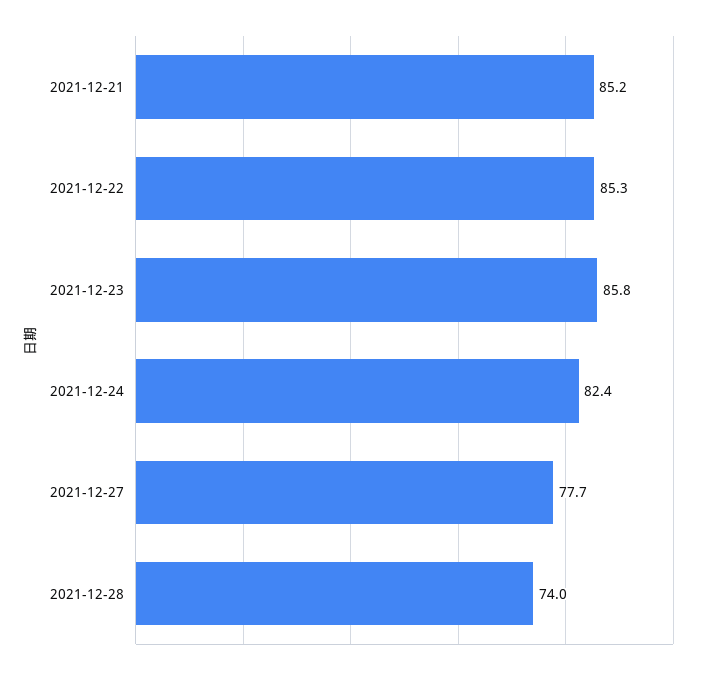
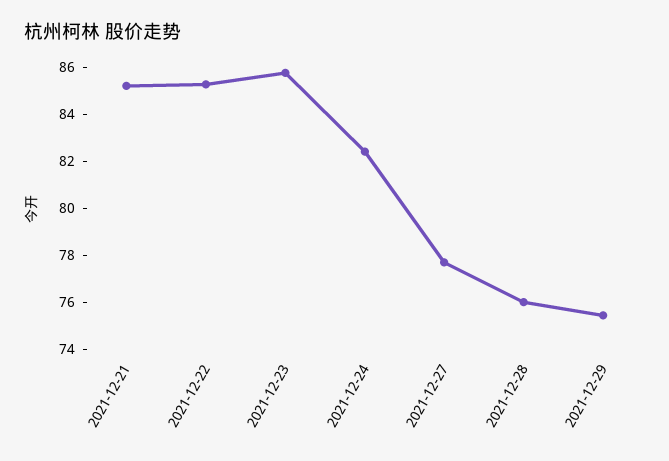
2021-12-28: 74 -> 76
2021-12-29: none -> 75.5

